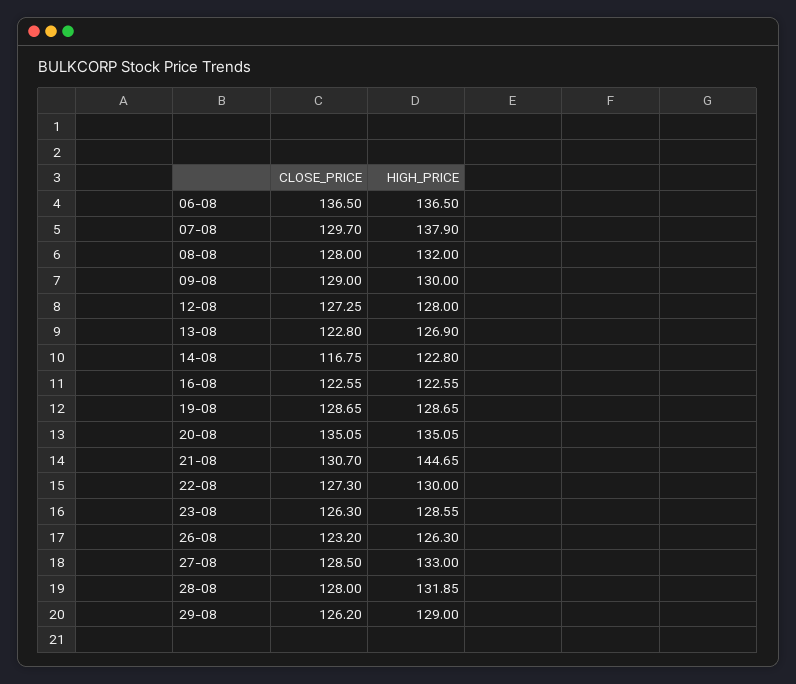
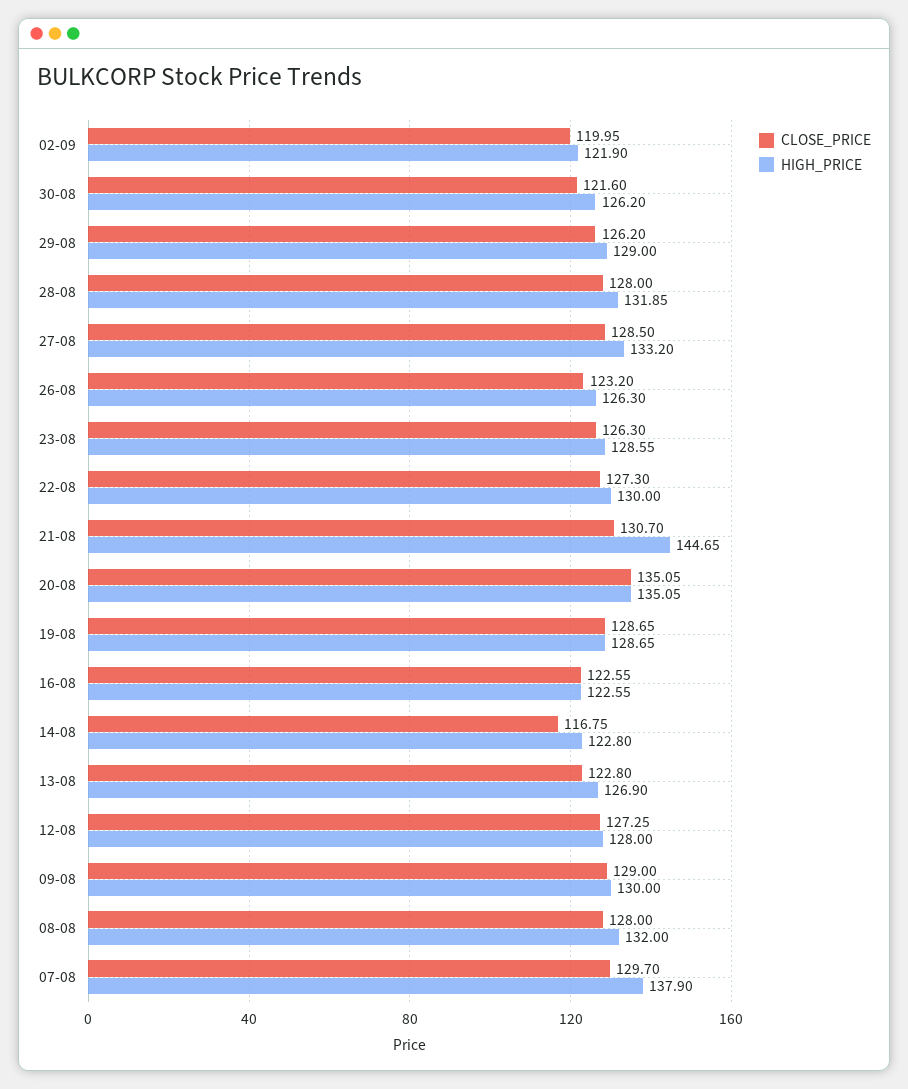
CLOSE_PRICE, 06-08: 136.5 -> none
HIGH_PRICE, 06-08: 136.5 -> none
HIGH_PRICE, 27-08: 133 -> 133.2
CLOSE_PRICE, 02-09: none -> 119.95
HIGH_PRICE, 02-09: none -> 121.9
CLOSE_PRICE, 30-08: none -> 121.6
HIGH_PRICE, 30-08: none -> 126.2

